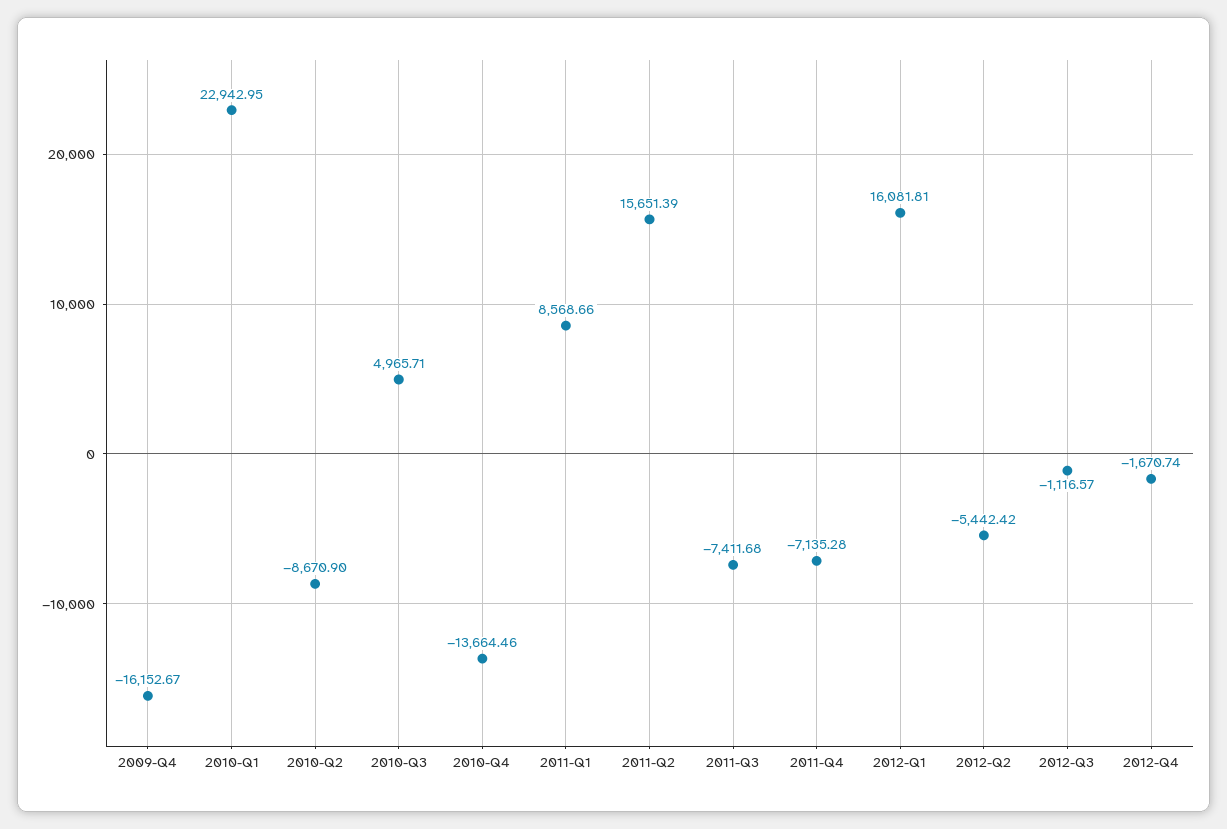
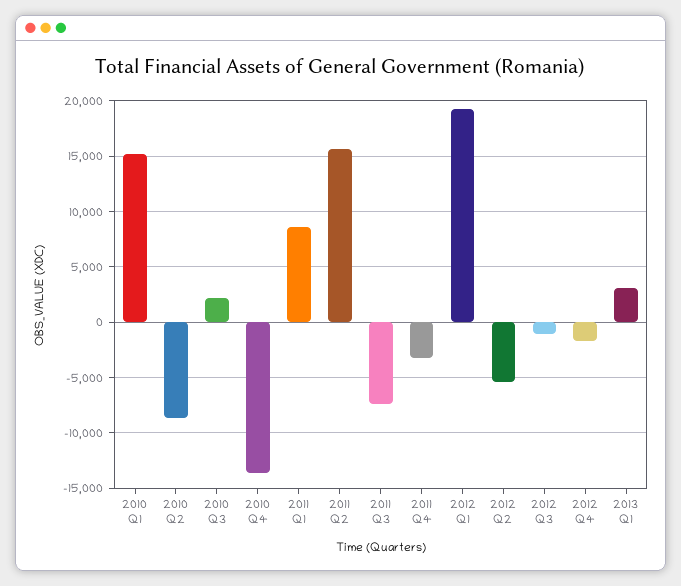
2009-Q4: -16152.67 -> none
2010-Q1: 22942.95 -> 15000
2010-Q3: 4965.71 -> 2000
2011-Q4: -7135.28 -> -3000
2012-Q1: 16081.81 -> 19000
2013 Q1: none -> 3000

